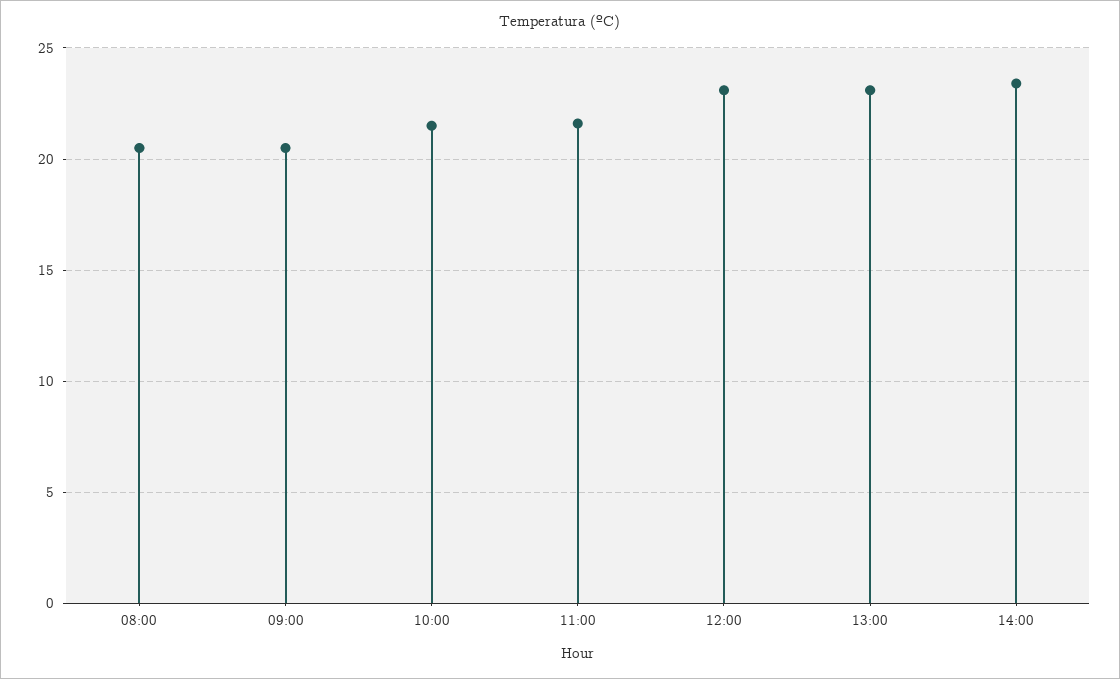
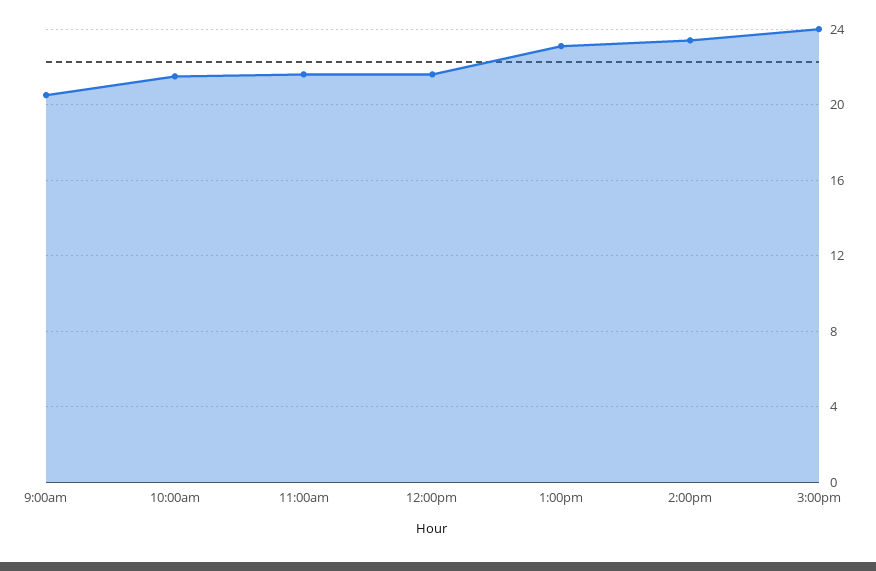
08:00: 20.5 -> none
12:00: 23 -> 21.5
3:00pm: none -> 24

